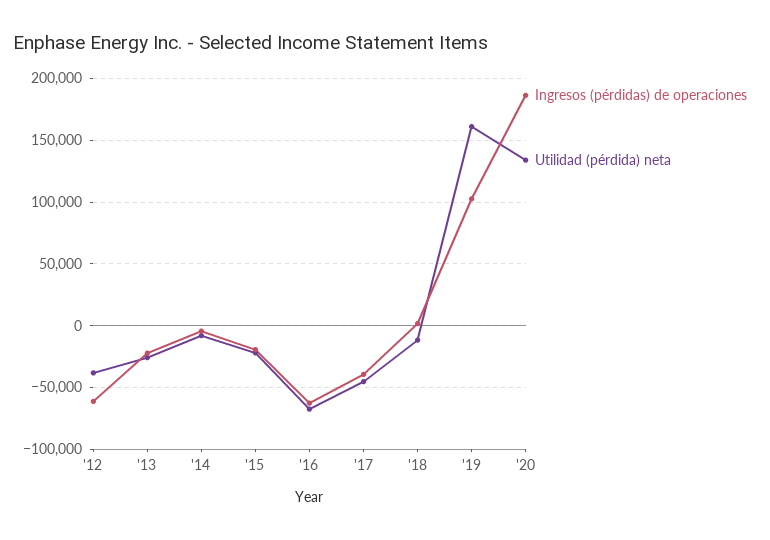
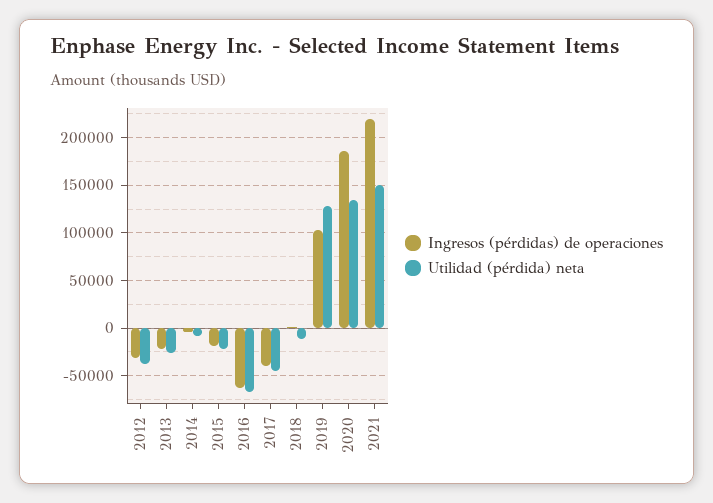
Ingresos (pérdidas) de operaciones, '12: -60000 -> -30000
Utilidad (pérdida) neta, '19: 160000 -> 130000
Ingresos (pérdidas) de operaciones, 2021: none -> 220000
Utilidad (pérdida) neta, 2021: none -> 150000

